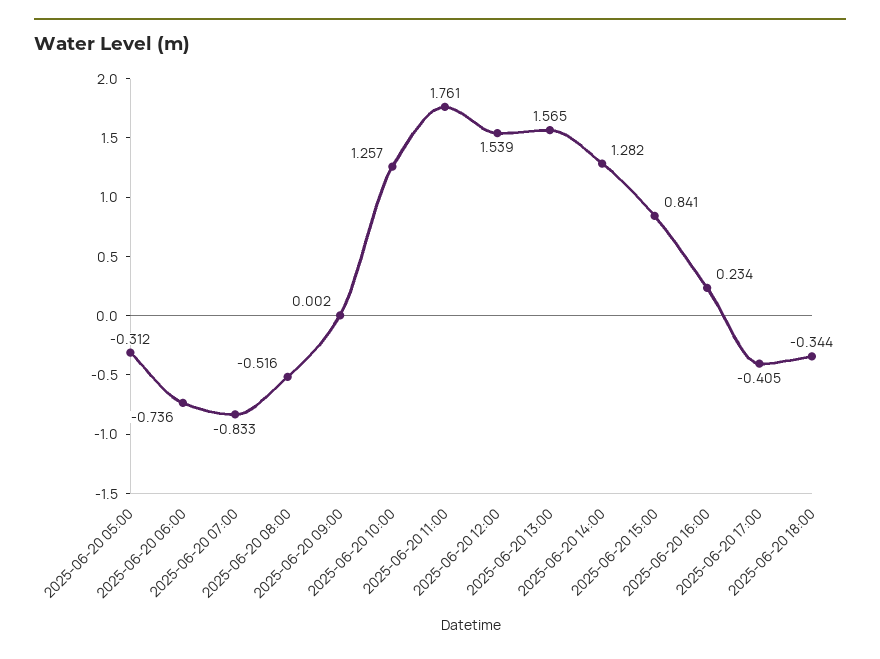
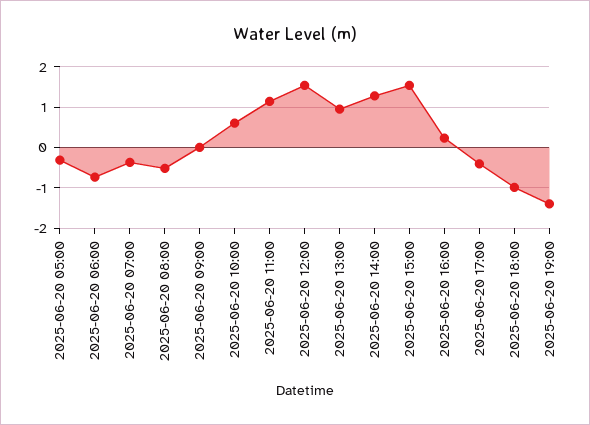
2025-06-20 07:00: -0.833 -> -0.4
2025-06-20 10:00: 1.257 -> 0.6
2025-06-20 11:00: 1.761 -> 1.2
2025-06-20 13:00: 1.565 -> 1
2025-06-20 15:00: 0.841 -> 1.6
2025-06-20 18:00: -0.344 -> -1
2025-06-20 19:00: none -> -1.4

